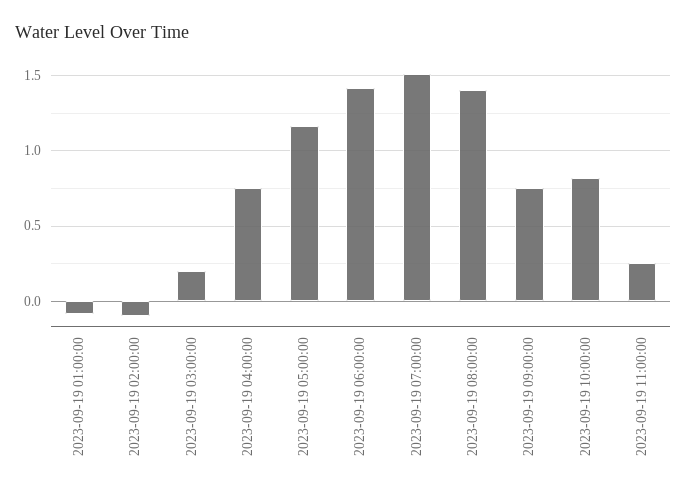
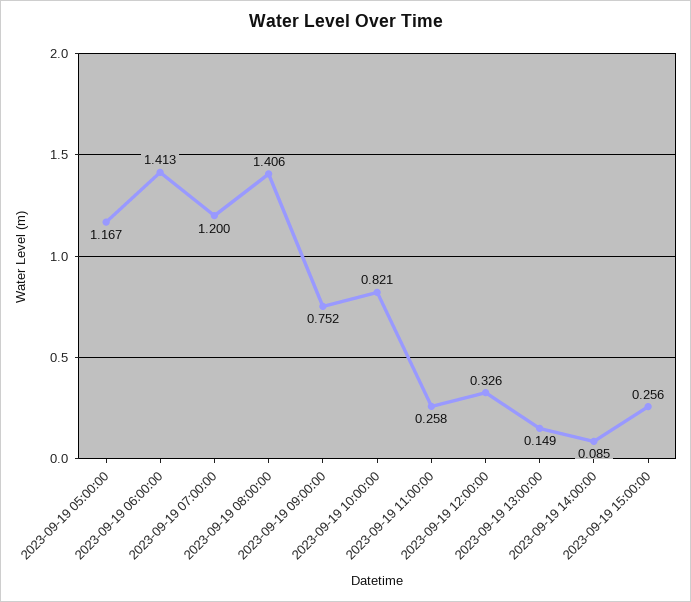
2023-09-19 01:00:00: -0.1 -> none
2023-09-19 02:00:00: -0.1 -> none
2023-09-19 03:00:00: 0.2 -> none
2023-09-19 04:00:00: 0.75 -> none
2023-09-19 07:00:00: 1.5 -> 1.2
2023-09-19 12:00:00: none -> 0.326
2023-09-19 13:00:00: none -> 0.149
2023-09-19 14:00:00: none -> 0.085
2023-09-19 15:00:00: none -> 0.256

